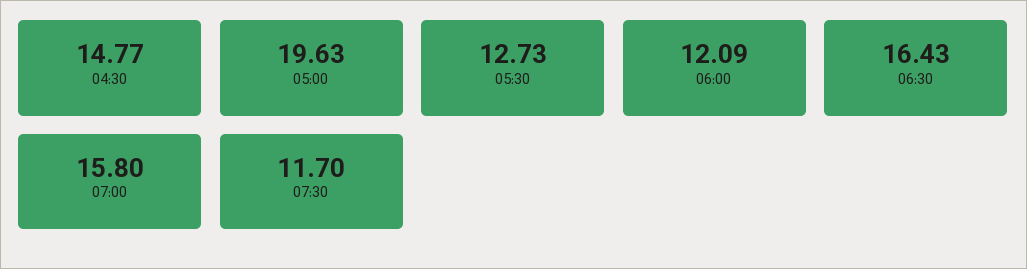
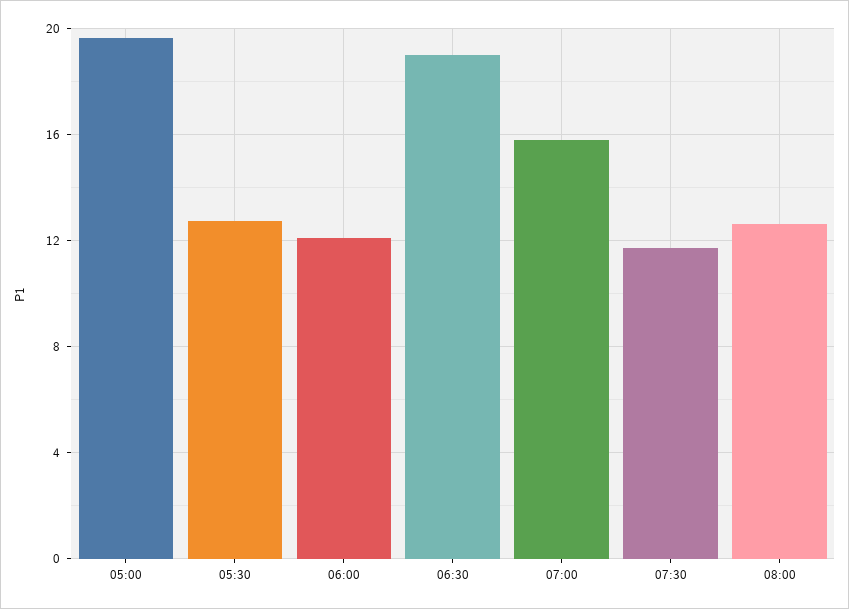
04:30: 14.77 -> none
06:30: 16.43 -> 19
08:00: none -> 12.5

